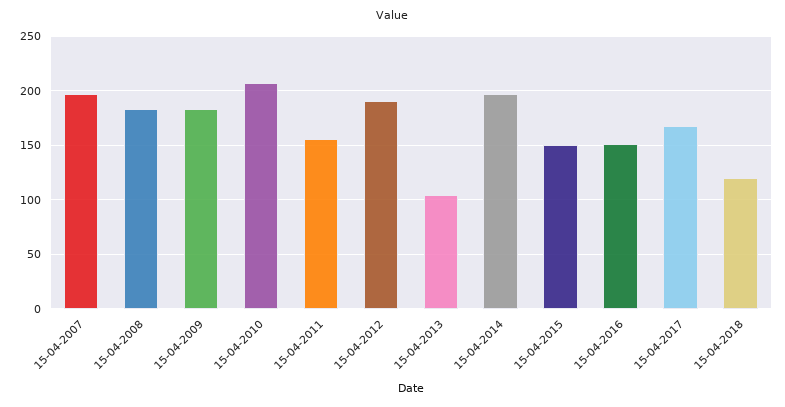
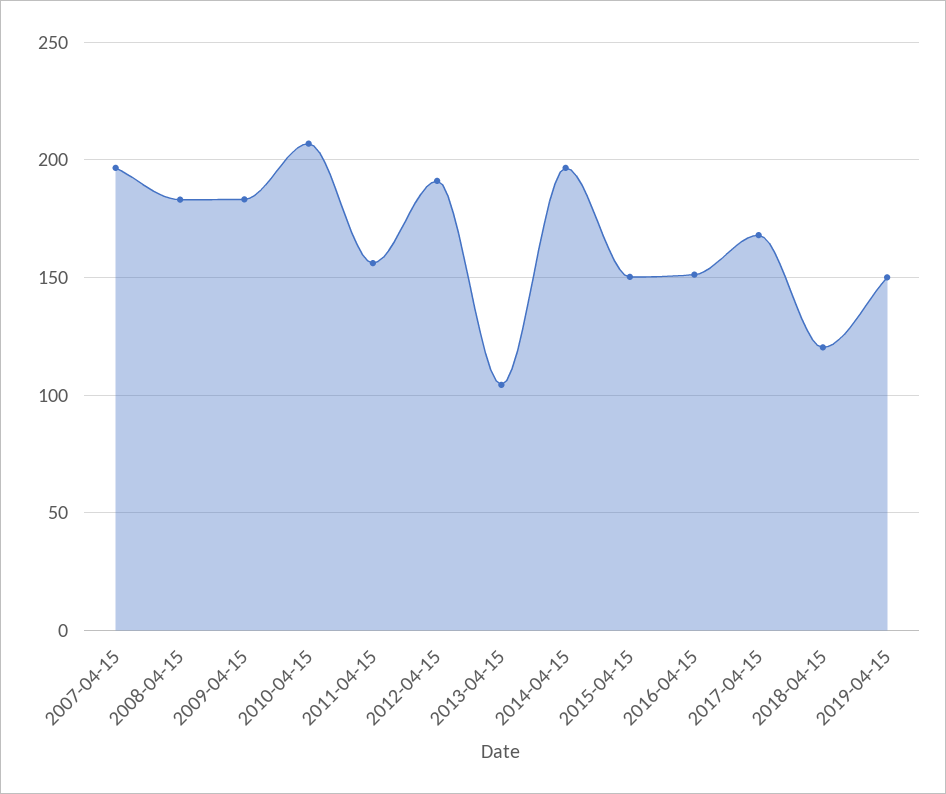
2019-04-15: none -> 150

